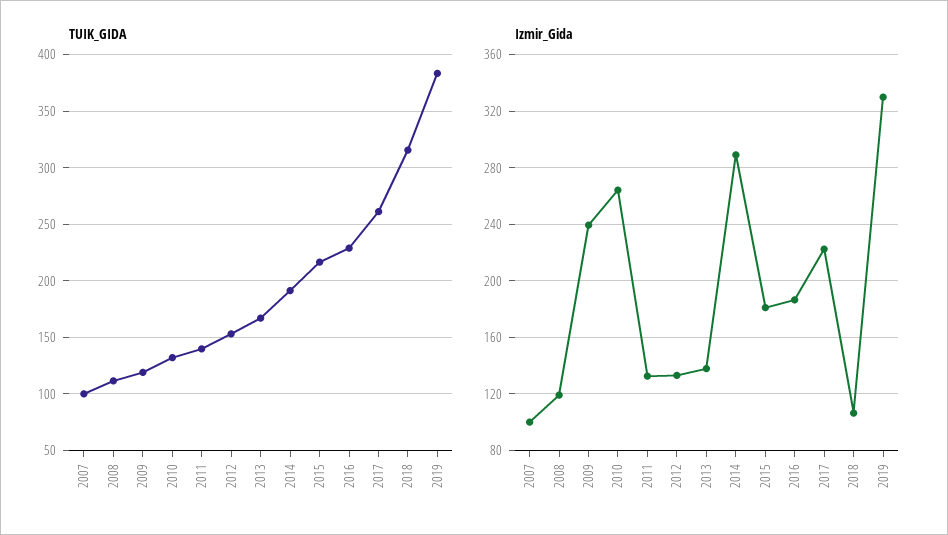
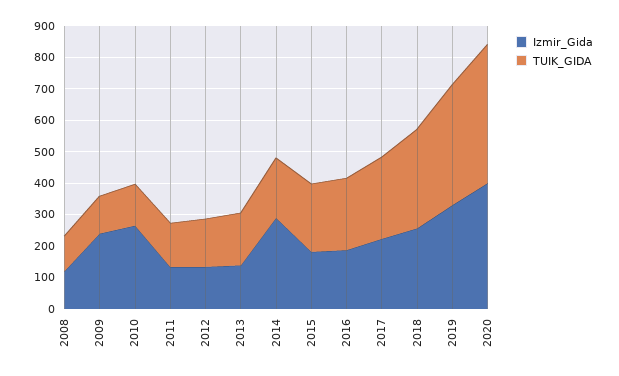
TUIK_GIDA, 2007: 100 -> none
Izmir_Gida, 2007: 100 -> none
Izmir_Gida, 2018: 105 -> 250
Izmir_Gida, 2020: none -> 400
TUIK_GIDA, 2020: none -> 450

